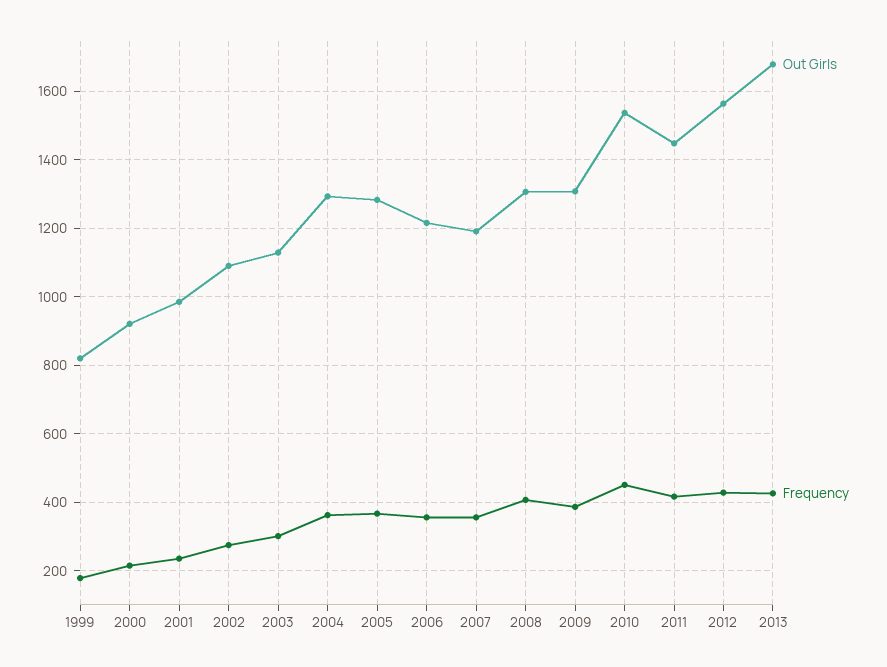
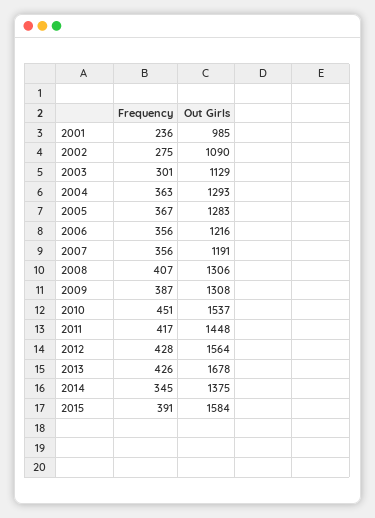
Out Girls, 1999: 820 -> none
Frequency, 1999: 180 -> none
Out Girls, 2000: 920 -> none
Frequency, 2000: 220 -> none
Frequency, 2014: none -> 345
Out Girls, 2014: none -> 1375
Frequency, 2015: none -> 391
Out Girls, 2015: none -> 1584

